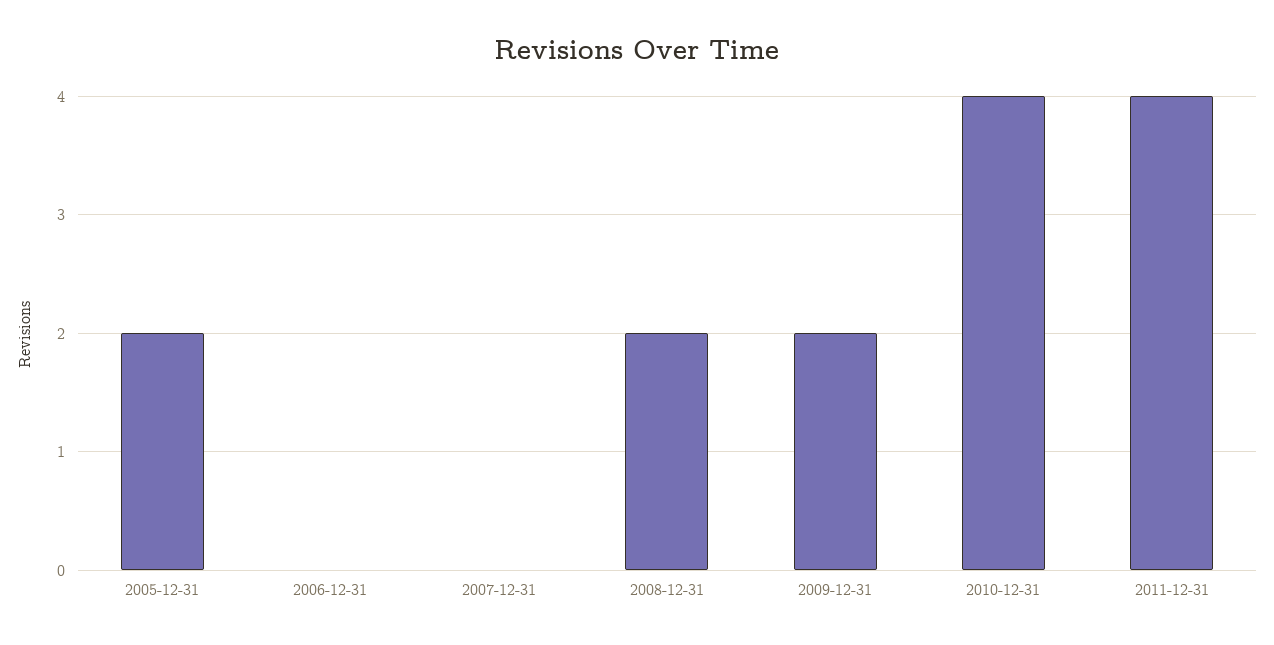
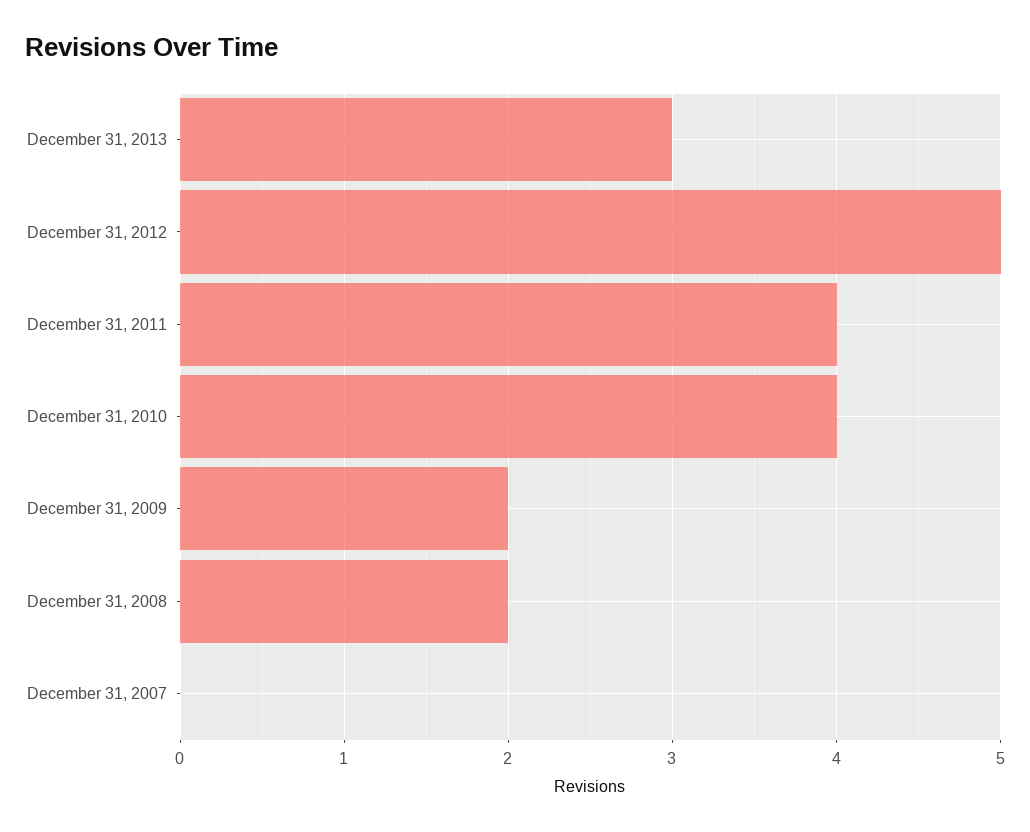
2005-12-31: 2 -> none
2006-12-31: 0 -> none
December 31, 2013: none -> 3
December 31, 2012: none -> 5

